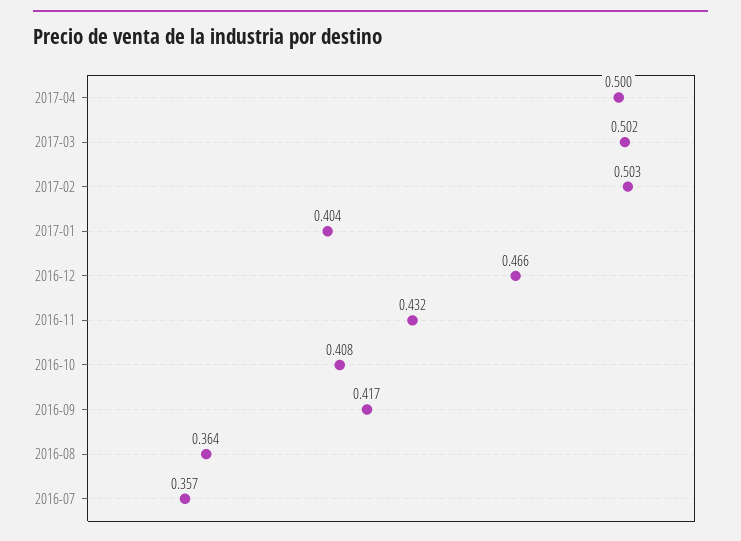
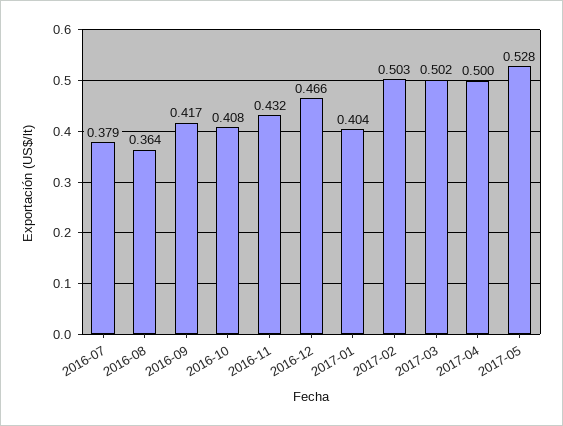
2016-07: 0.357 -> 0.379
2017-05: none -> 0.528

